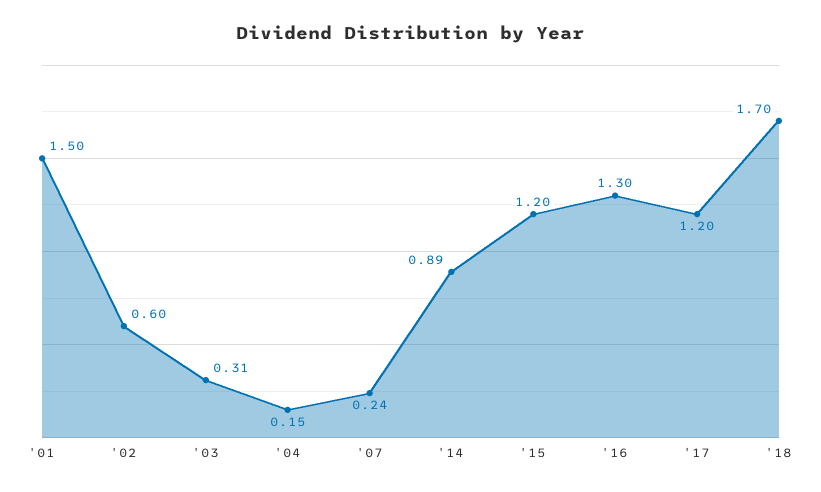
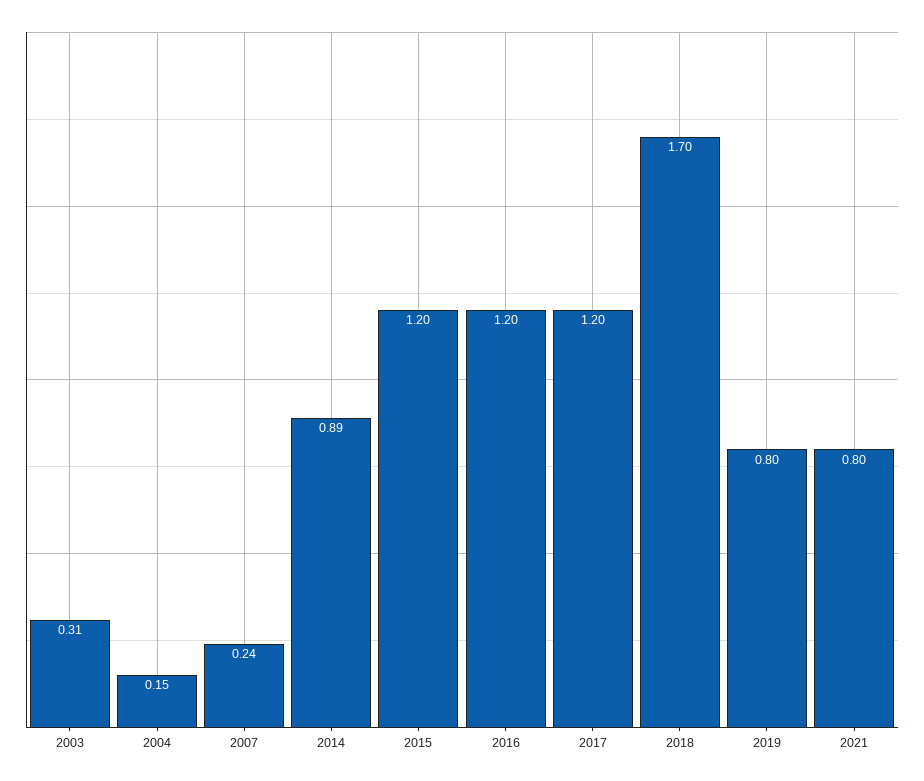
'01: 1.5 -> none
'02: 0.6 -> none
'16: 1.3 -> 1.2
2019: none -> 0.8
2021: none -> 0.8

